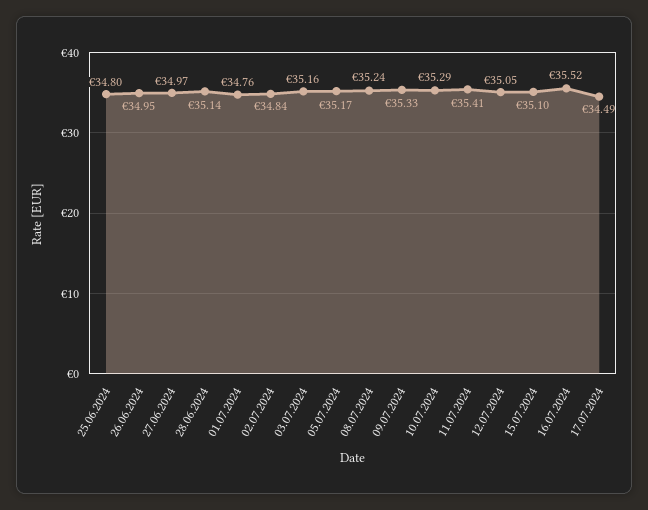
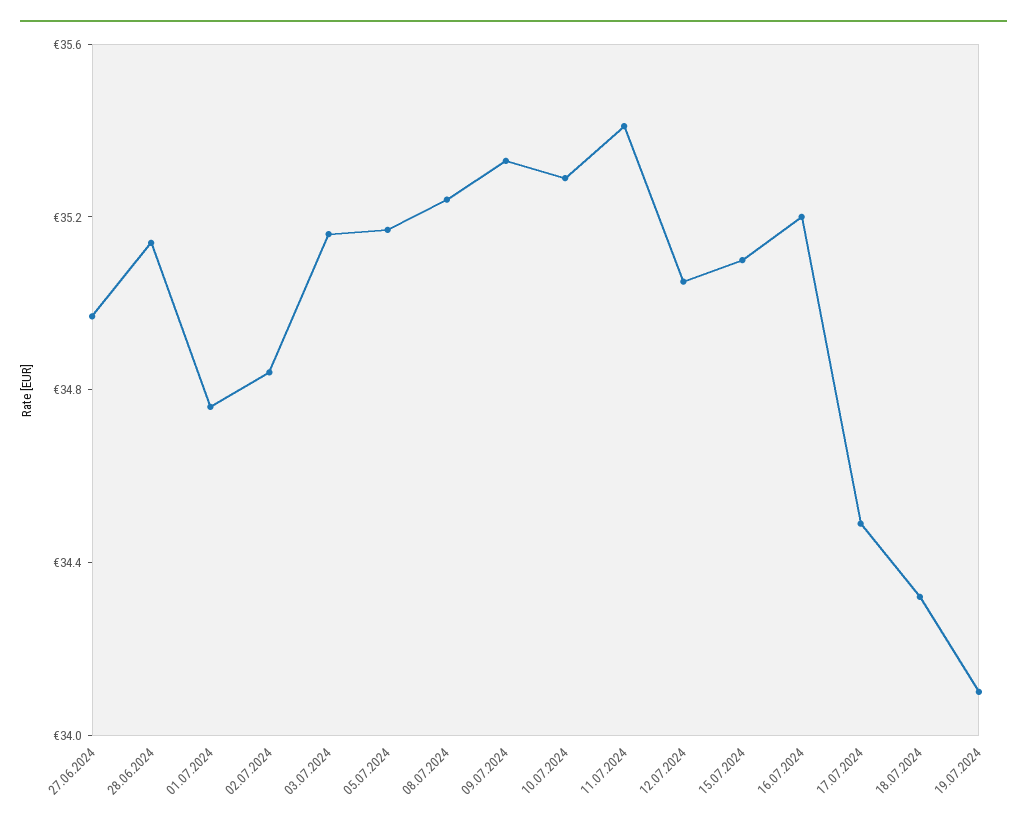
25.06.2024: 34.8 -> none
26.06.2024: 34.95 -> none
16.07.2024: 35.52 -> 35.2
18.07.2024: none -> 34.3
19.07.2024: none -> 34.1

